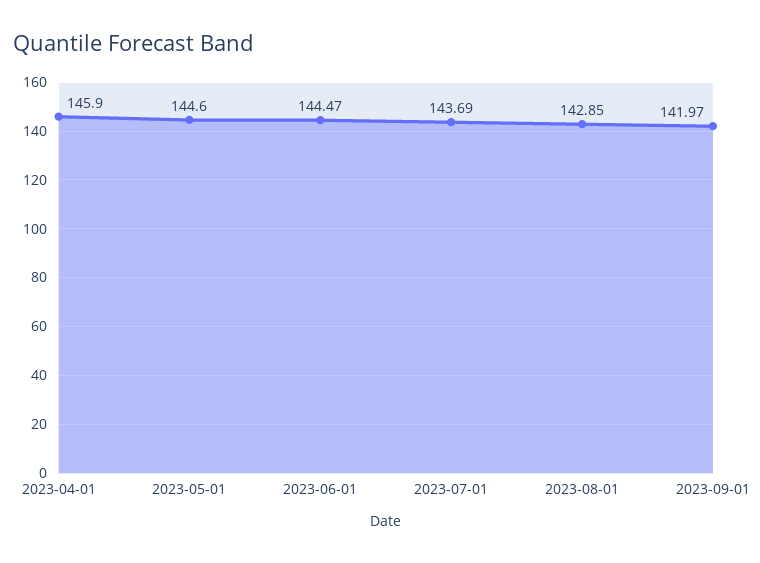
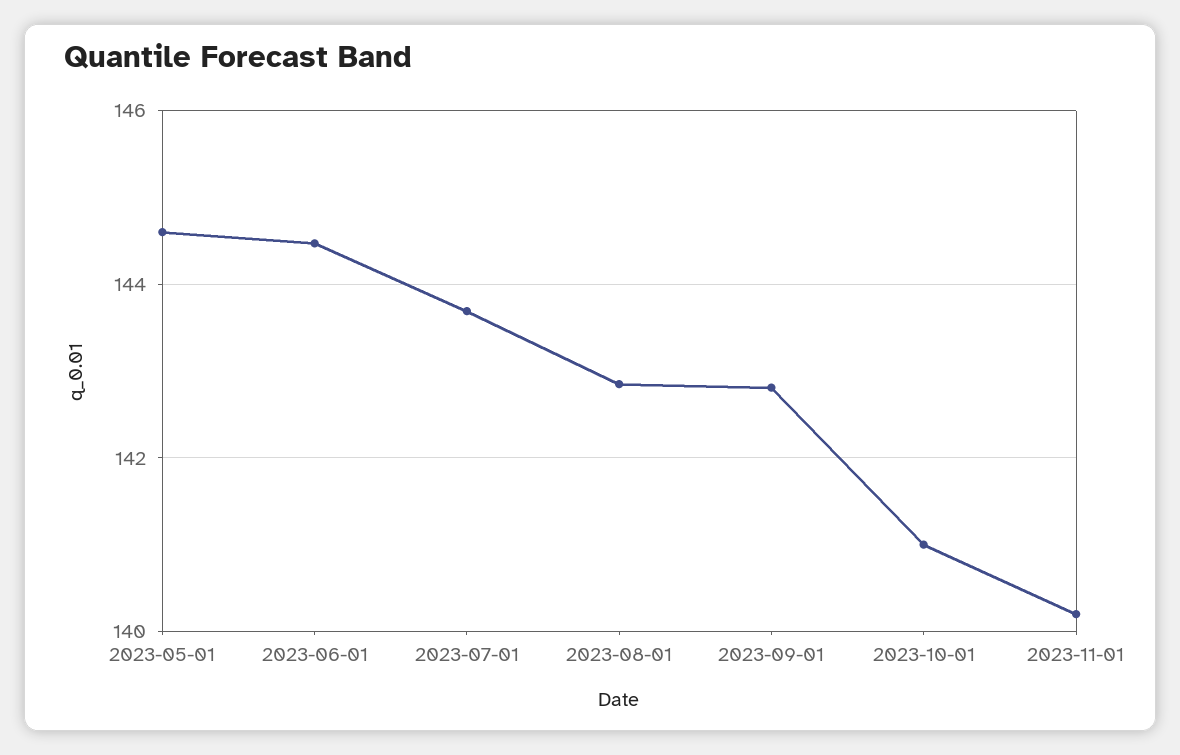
2023-04-01: 145.9 -> none
2023-09-01: 141.97 -> 142.8
2023-10-01: none -> 141
2023-11-01: none -> 140.2

